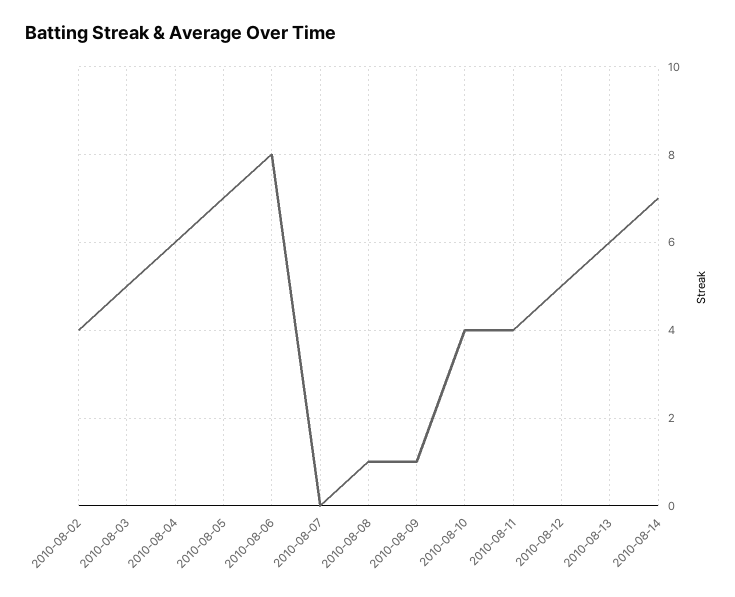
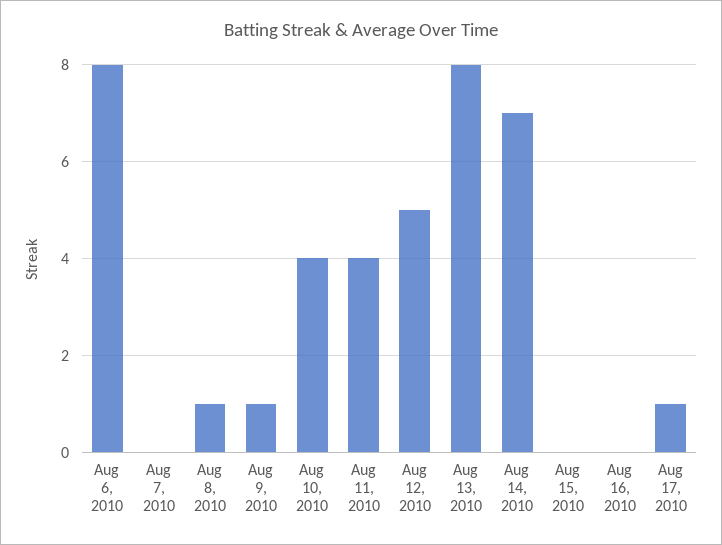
2010-08-02: 4 -> none
2010-08-03: 5 -> none
2010-08-04: 6 -> none
2010-08-05: 7 -> none
2010-08-13: 6 -> 8
Aug 15, 2010: none -> 0
Aug 16, 2010: none -> 0
Aug 17, 2010: none -> 1

